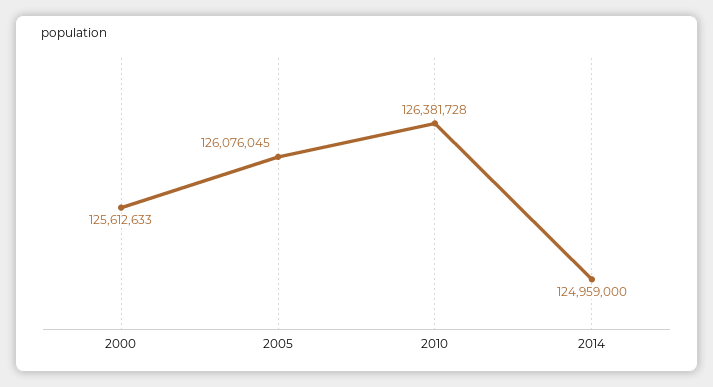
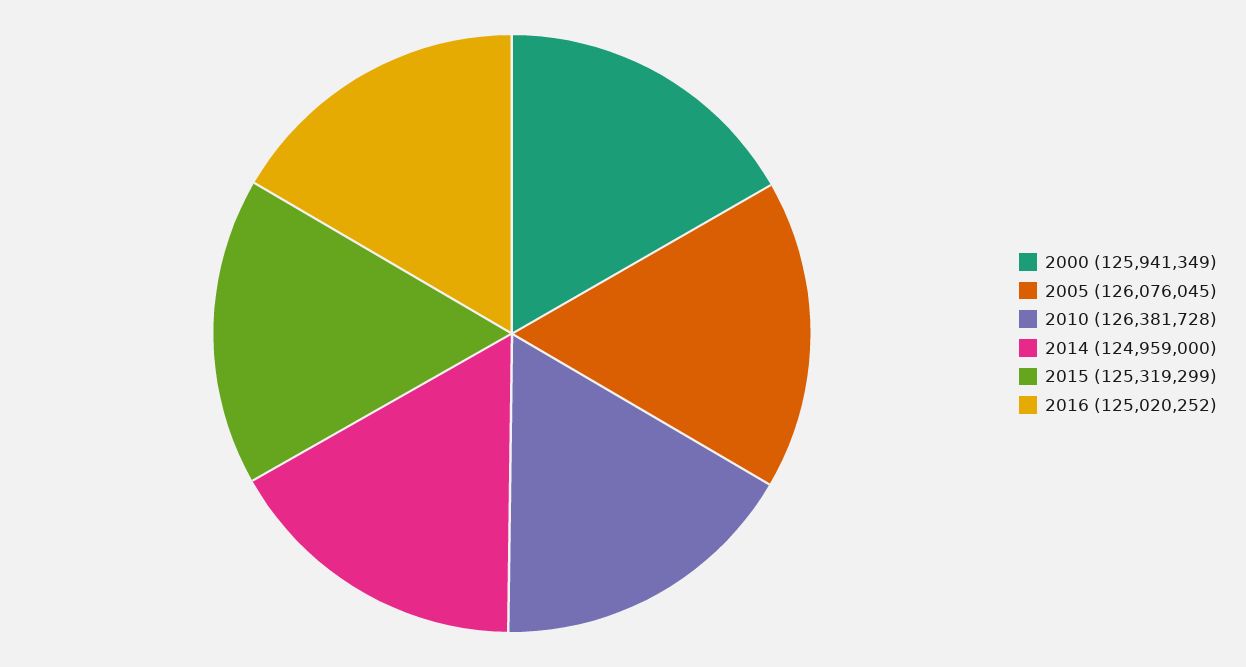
2000: 125612633 -> 125941349
2015: none -> 125319299
2016: none -> 125020252

